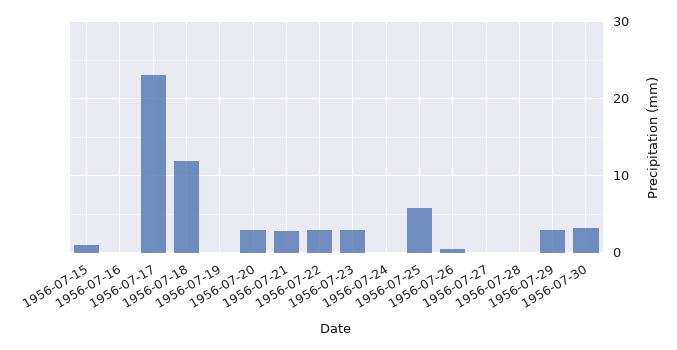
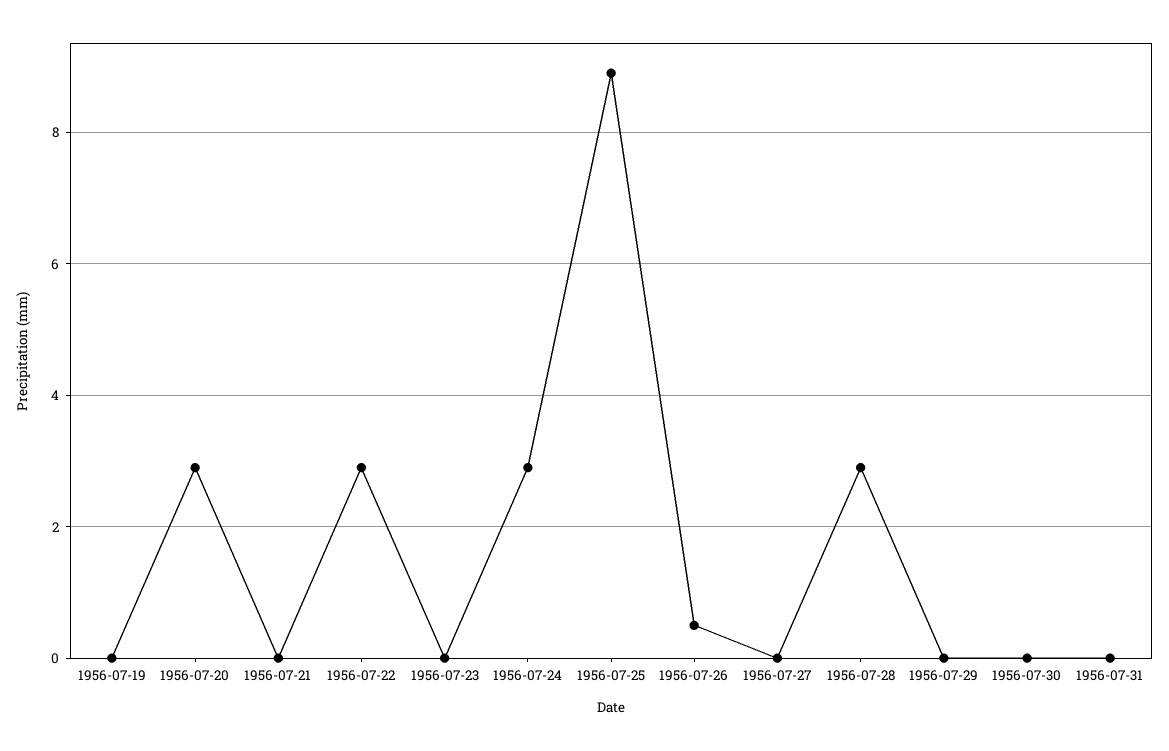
1956-07-15: 1 -> none
1956-07-16: 0 -> none
1956-07-17: 23 -> none
1956-07-18: 12 -> none
1956-07-21: 3 -> 0
1956-07-23: 3 -> 0
1956-07-24: 0 -> 3
1956-07-25: 6 -> 9
1956-07-28: 0 -> 3
1956-07-29: 3 -> 0
1956-07-30: 3 -> 0
1956-07-31: none -> 0

